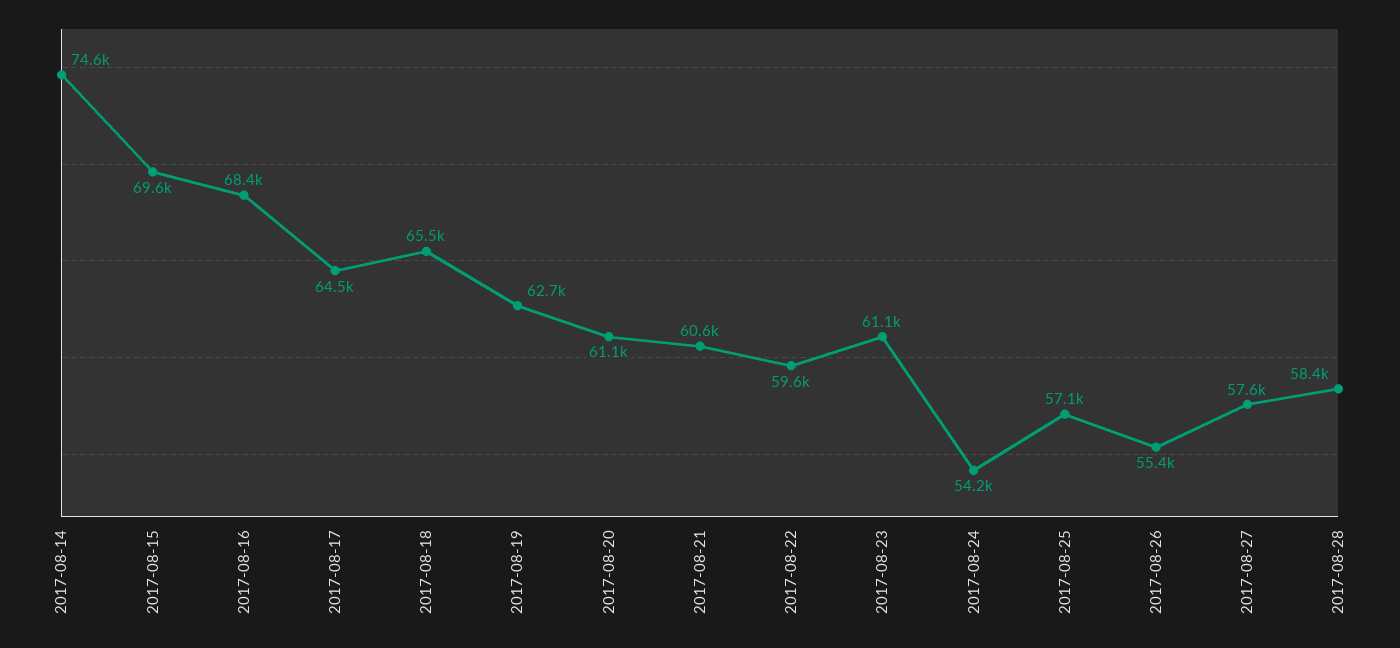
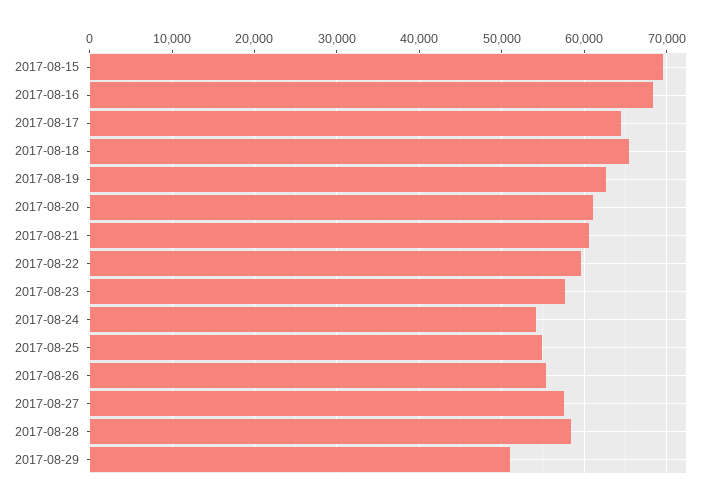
2017-08-14: 74600 -> none
2017-08-23: 61100 -> 58000
2017-08-25: 57100 -> 55000
2017-08-29: none -> 51000

